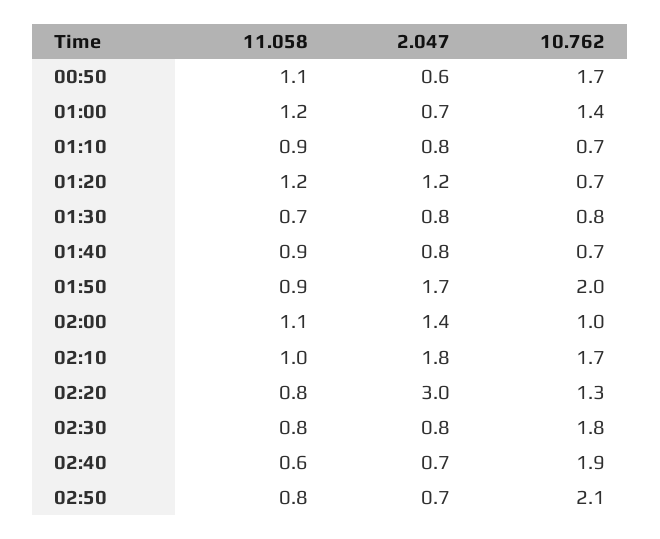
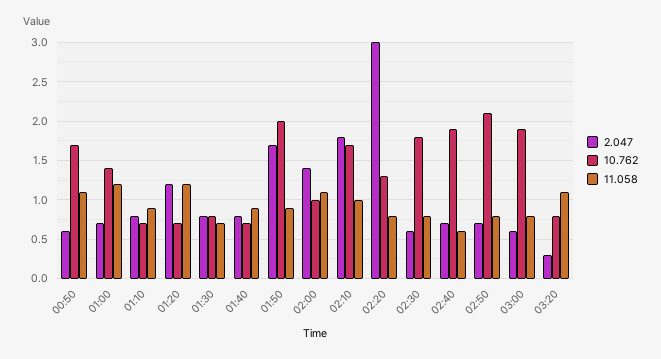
2.047, 02:30: 0.8 -> 0.6
2.047, 03:00: none -> 0.6
10.762, 03:00: none -> 1.9
11.058, 03:00: none -> 0.8
2.047, 03:20: none -> 0.3
10.762, 03:20: none -> 0.8
11.058, 03:20: none -> 1.1

